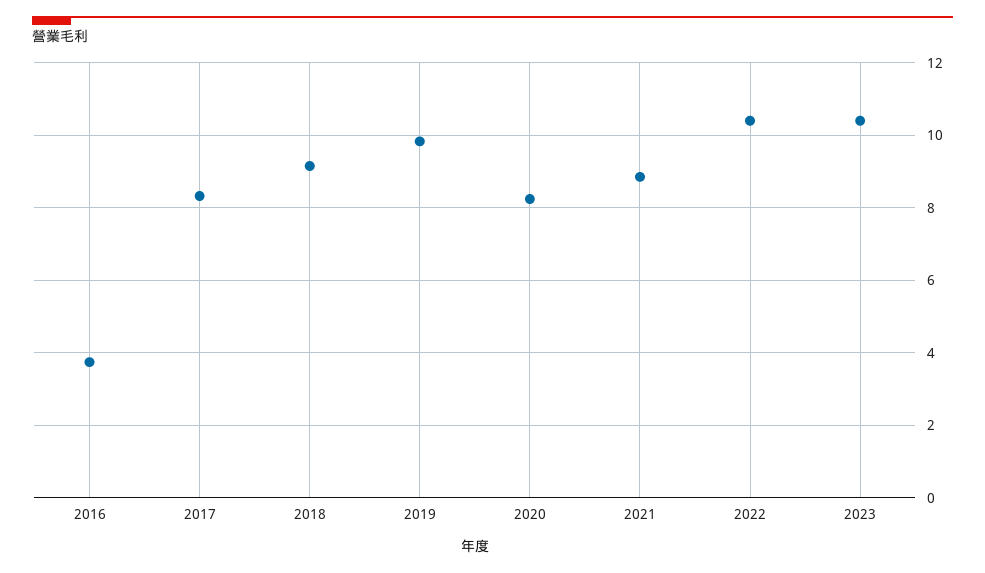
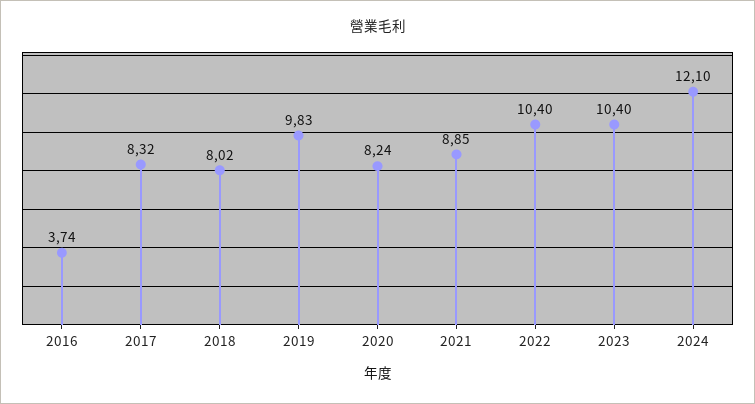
2018: 9.2 -> 8.02
2024: none -> 12.1

